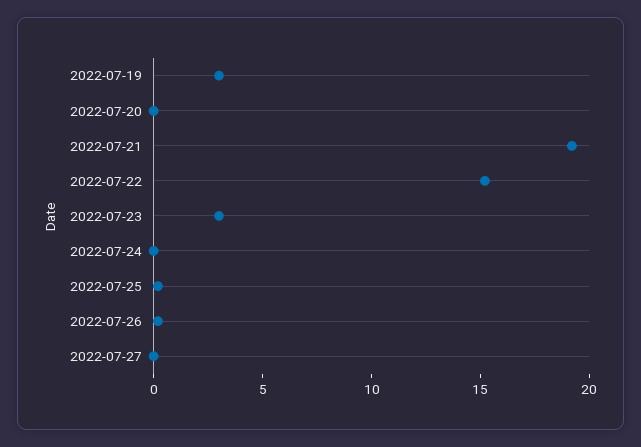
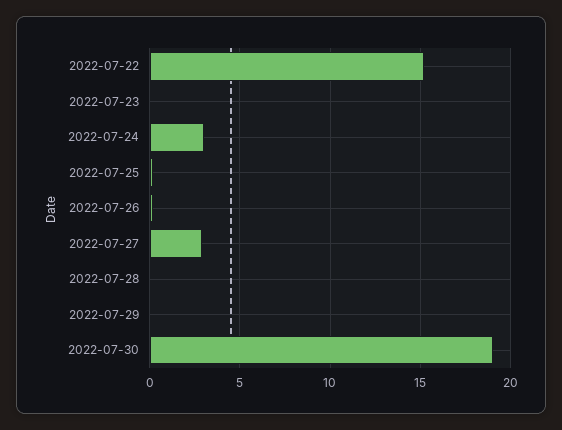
2022-07-19: 3 -> none
2022-07-20: 0 -> none
2022-07-21: 19 -> none
2022-07-23: 3 -> 0
2022-07-24: 0 -> 3
2022-07-27: 0 -> 3
2022-07-28: none -> 0
2022-07-29: none -> 0
2022-07-30: none -> 19

